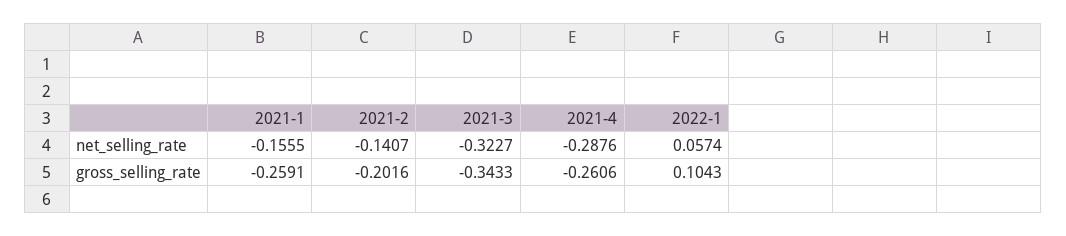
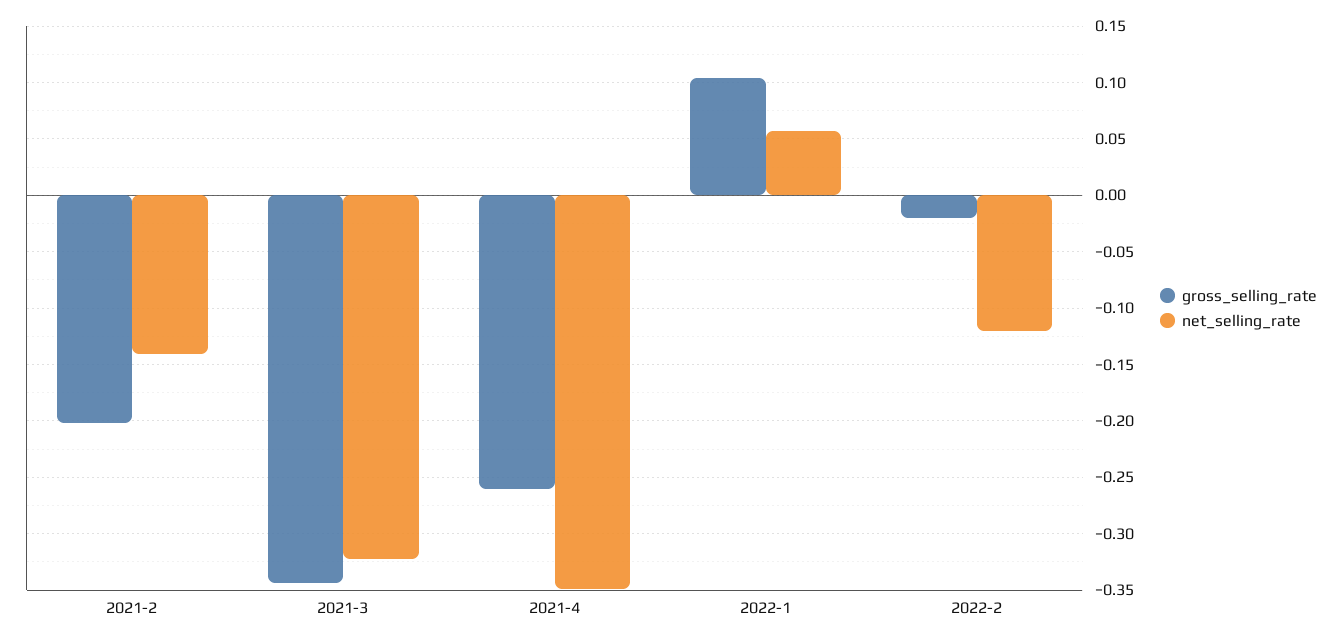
net_selling_rate, 2021-1: -0.1555 -> none
net_selling_rate, 2021-4: -0.2876 -> -0.35
gross_selling_rate, 2021-1: -0.2591 -> none
gross_selling_rate, 2022-2: none -> -0.02
net_selling_rate, 2022-2: none -> -0.12

